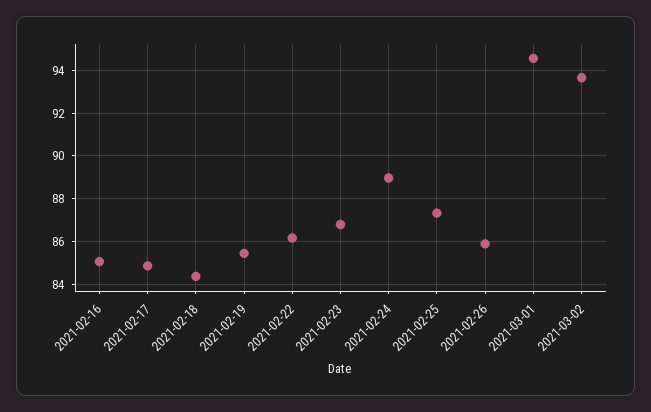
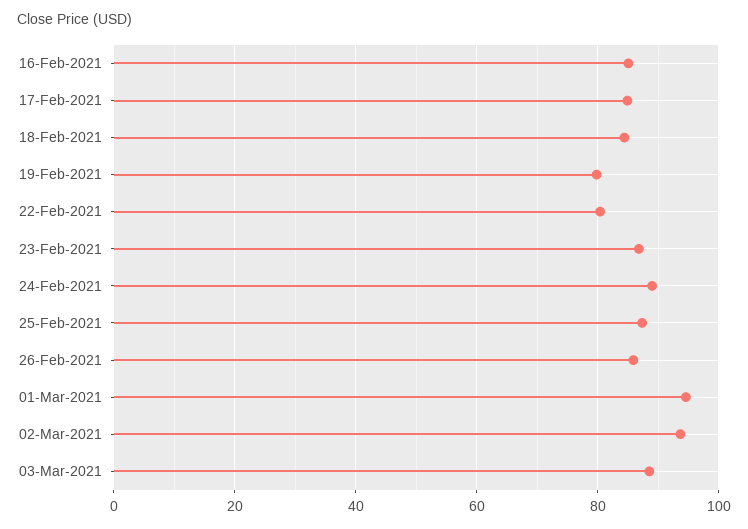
2021-02-19: 85.5 -> 80
2021-02-22: 86 -> 80
03-Mar-2021: none -> 88

